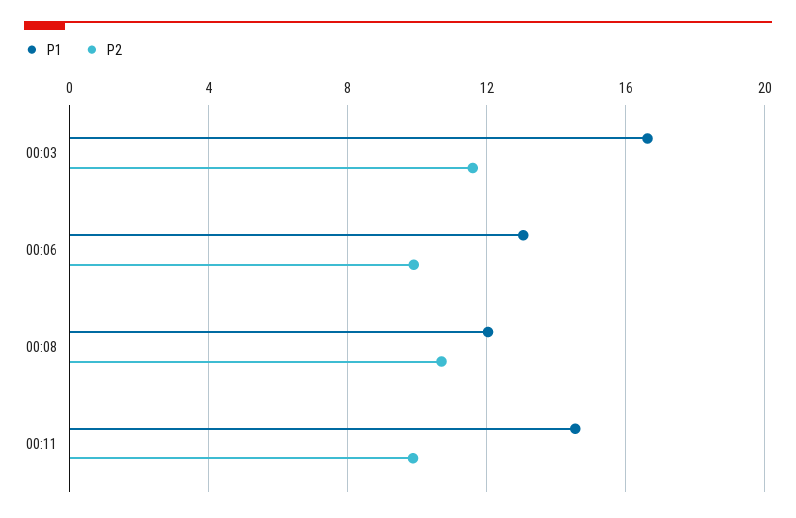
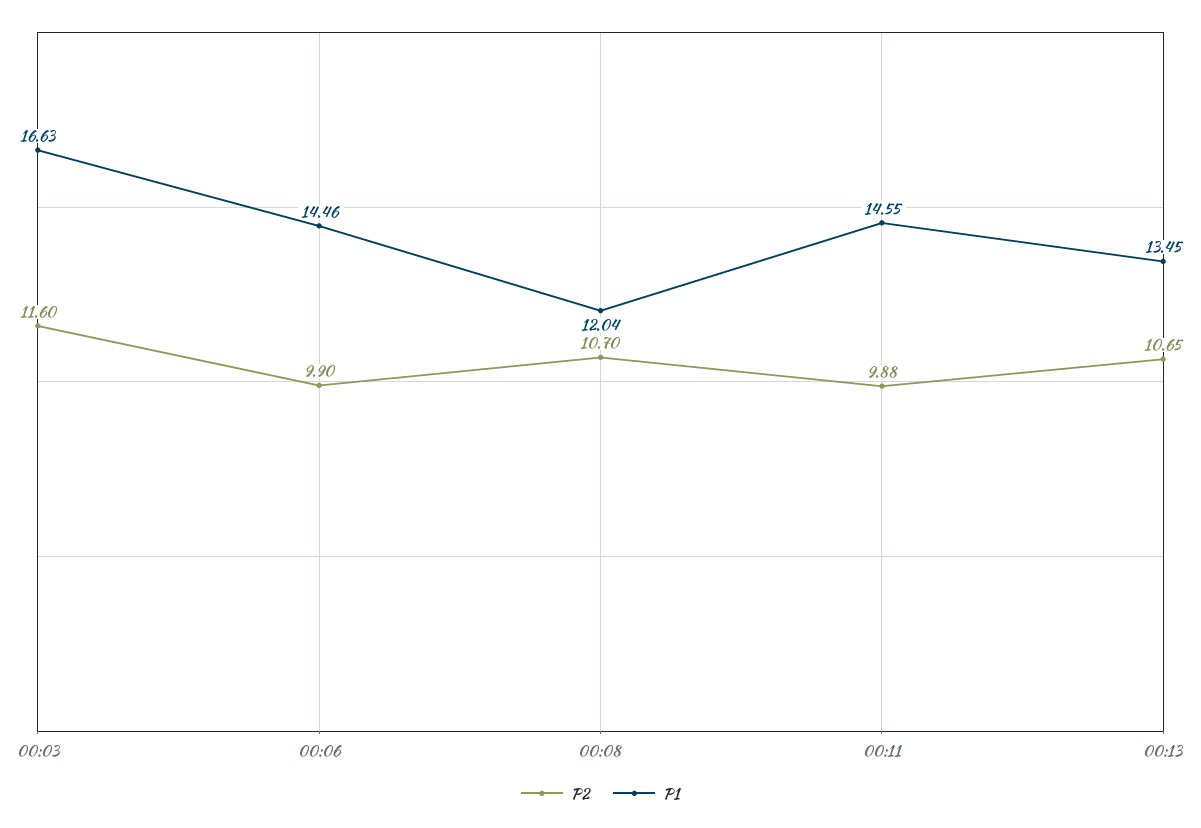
P1, 00:06: 13 -> 14.46
P2, 00:13: none -> 10.65
P1, 00:13: none -> 13.45

